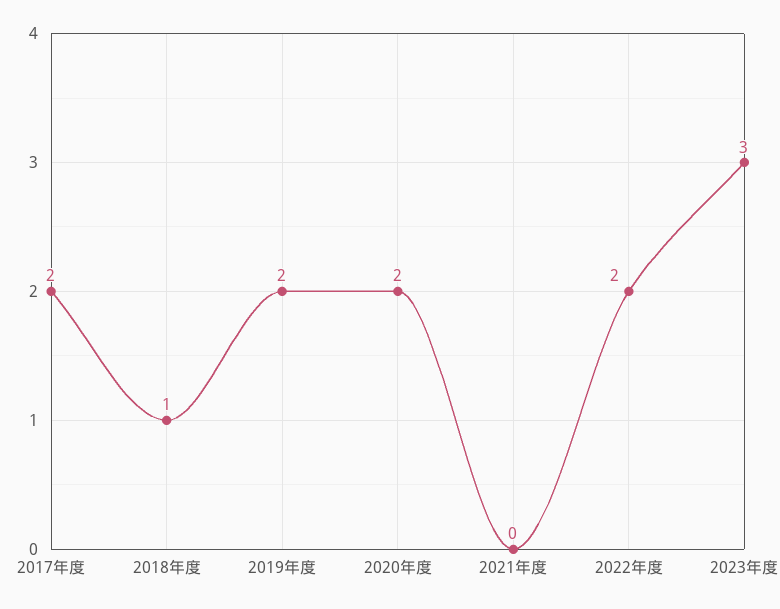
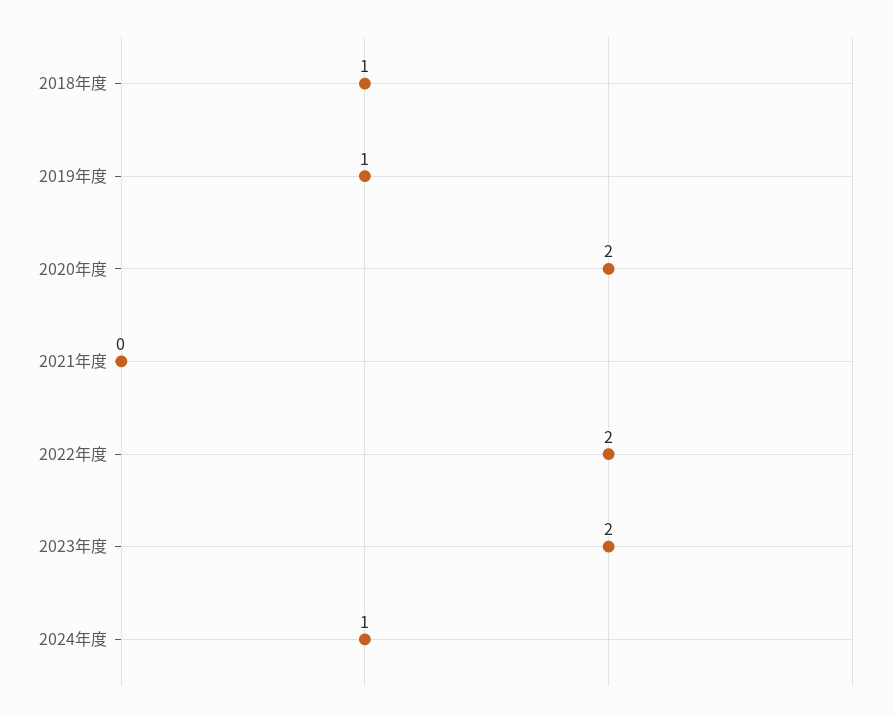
2017年度: 2 -> none
2019年度: 2 -> 1
2023年度: 3 -> 2
2024年度: none -> 1

